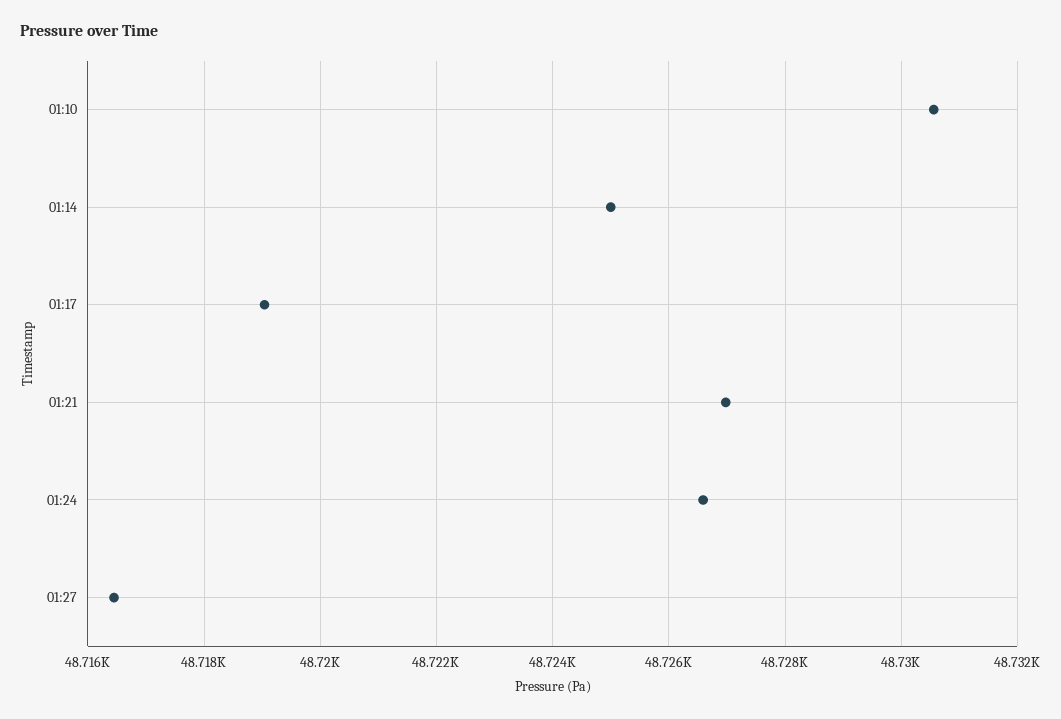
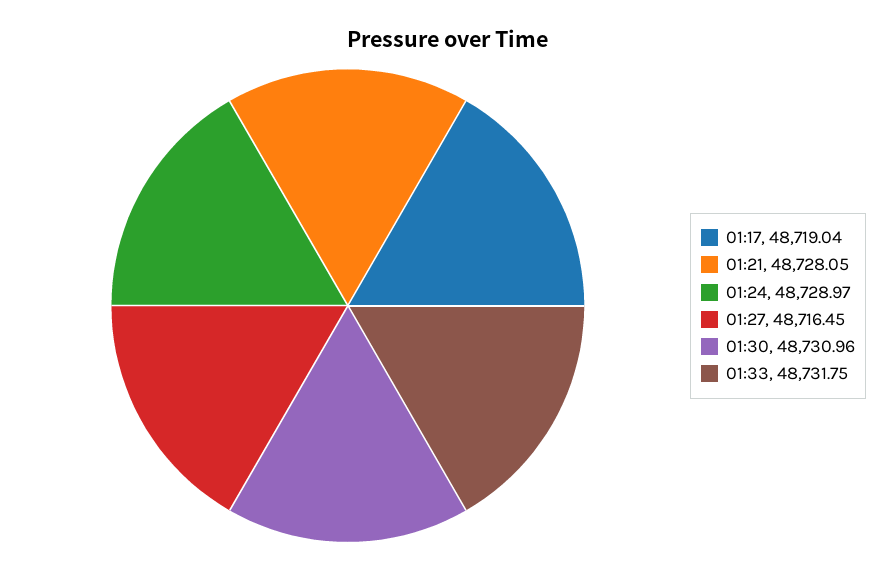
01:10: 48730.6 -> none
01:14: 48725 -> none
01:21: 48727 -> 48728.05
01:24: 48726.6 -> 48728.97
01:30: none -> 48730.96
01:33: none -> 48731.75

